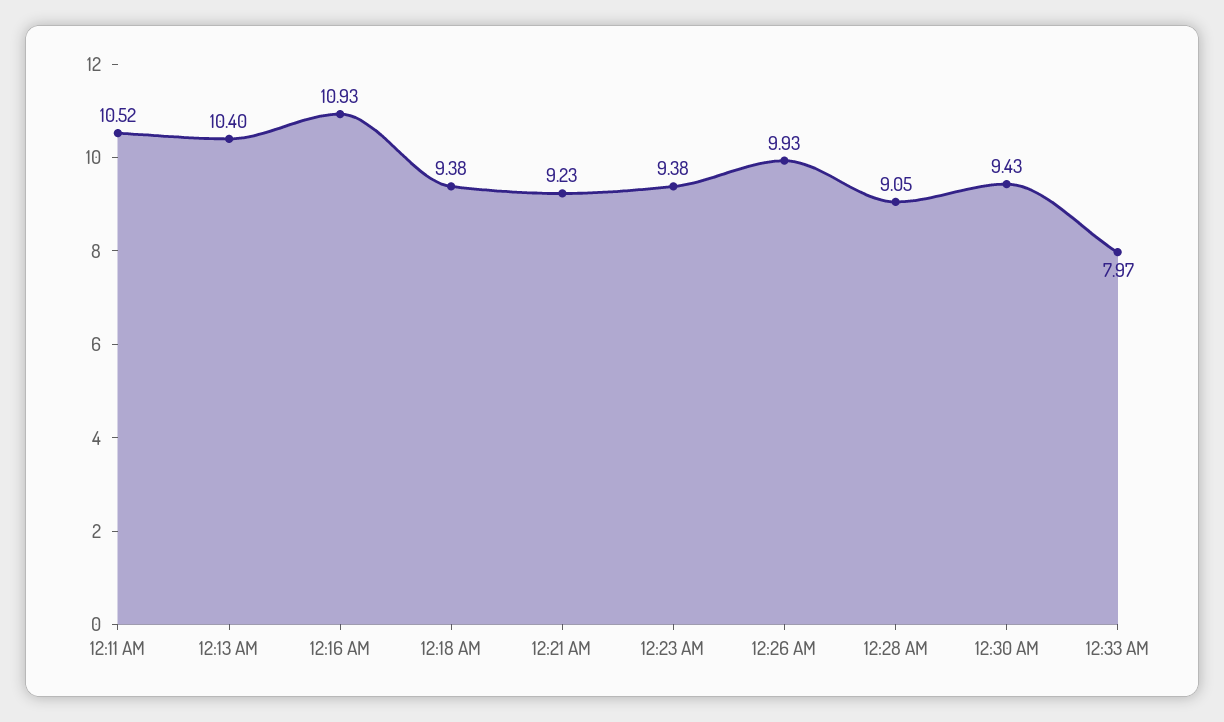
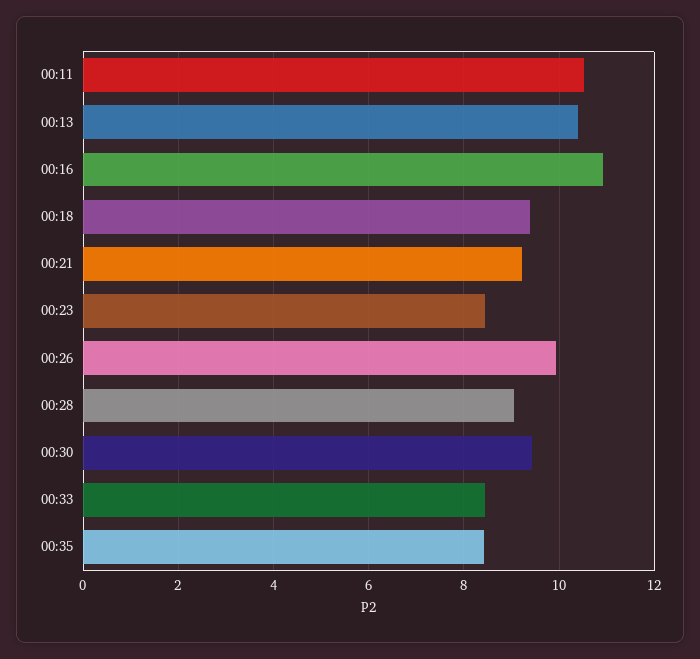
12:23 AM: 9.38 -> 8.4
12:33 AM: 7.97 -> 8.4
00:35: none -> 8.4

